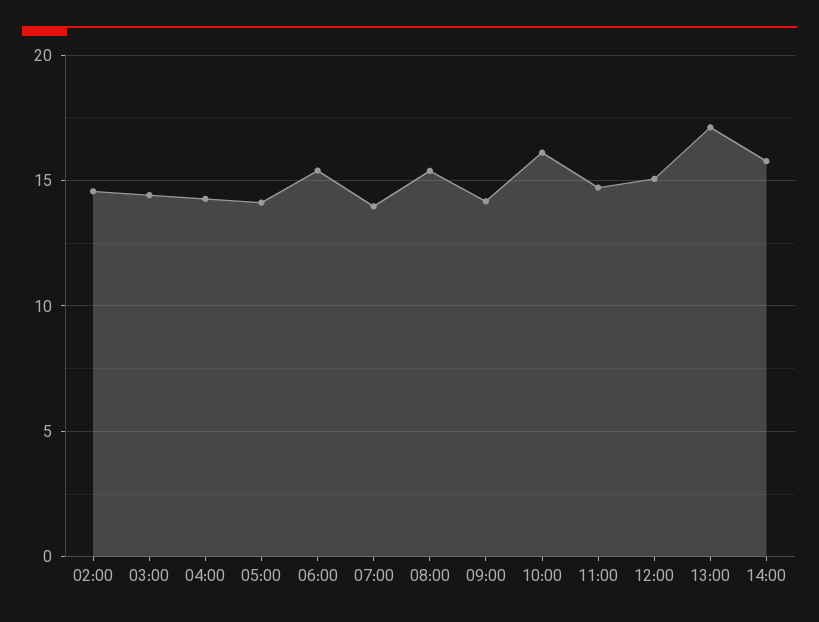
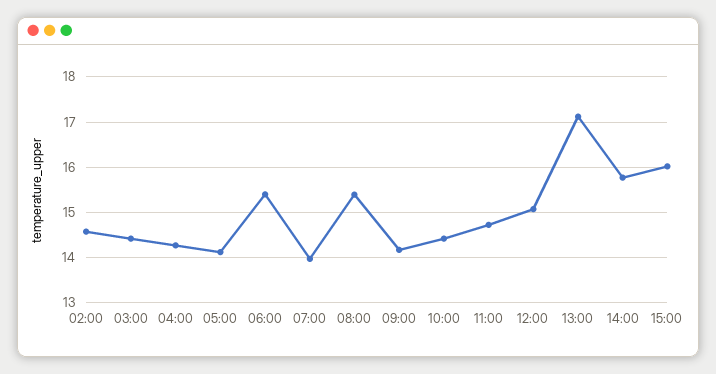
10:00: 16 -> 14.4
15:00: none -> 16

